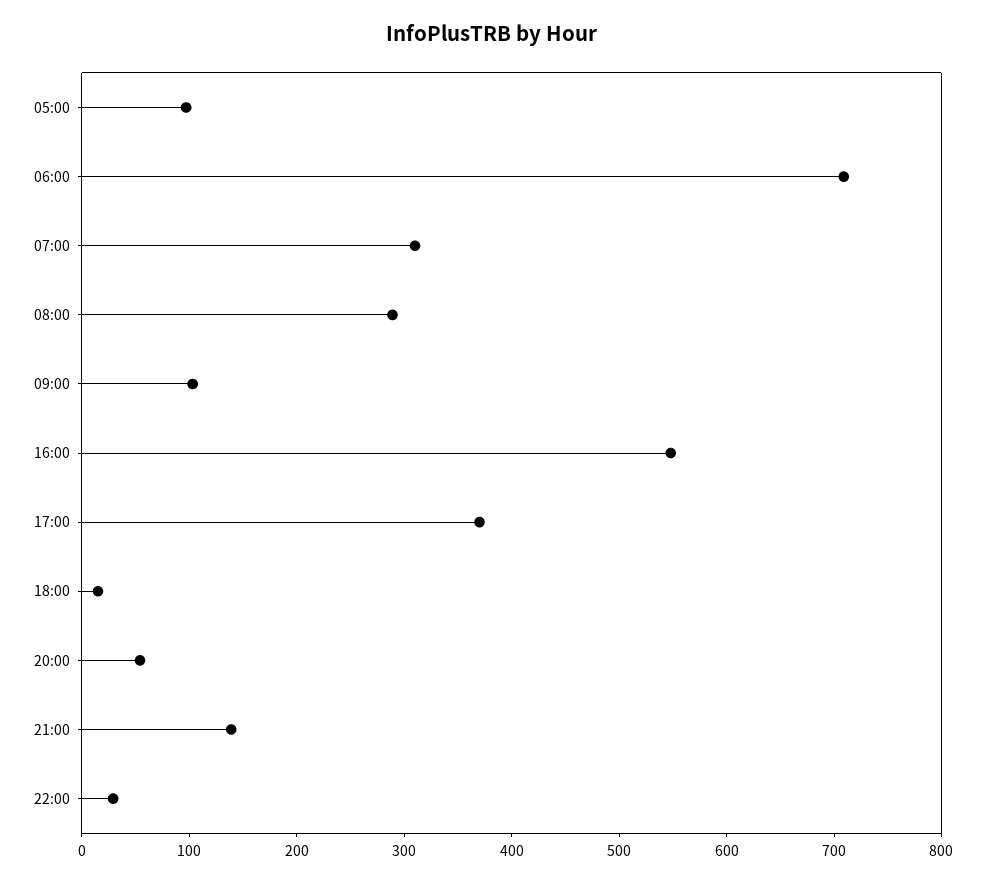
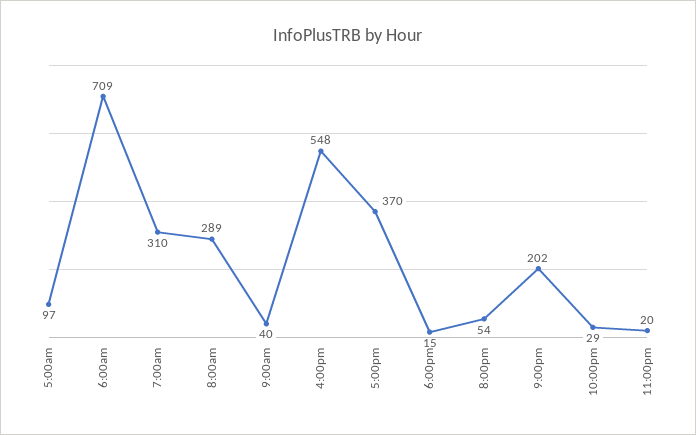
09:00: 100 -> 40
21:00: 140 -> 202
11:00pm: none -> 20

